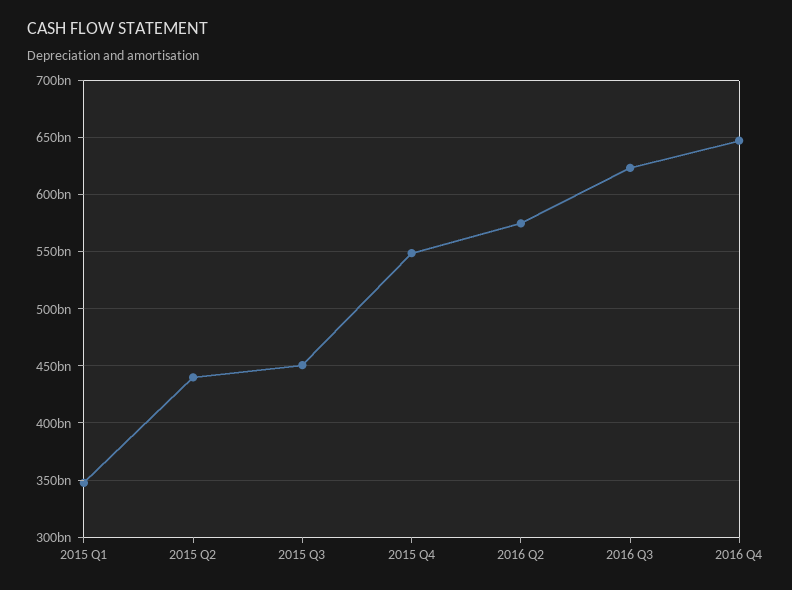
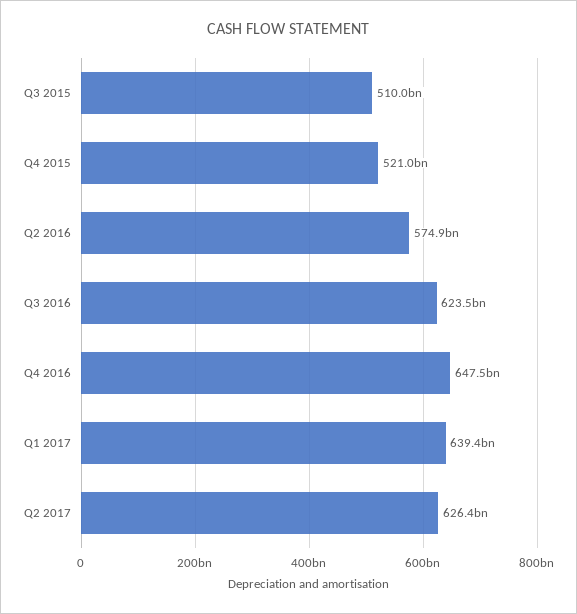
2015 Q1: 350000000000 -> none
2015 Q2: 440000000000 -> none
2015 Q3: 450000000000 -> 510000000000
2015 Q4: 550000000000 -> 521000000000
Q1 2017: none -> 639400000000
Q2 2017: none -> 626400000000

